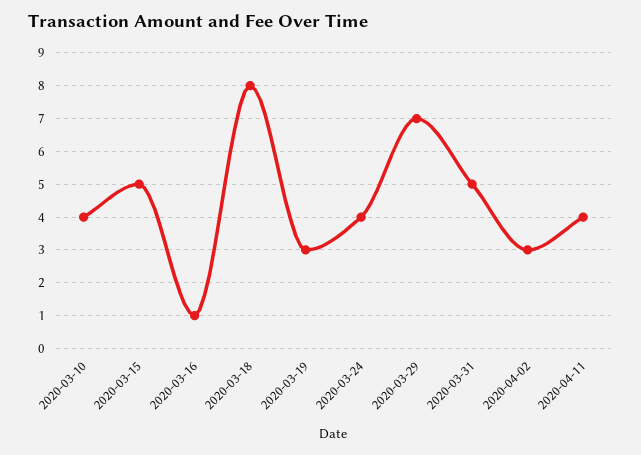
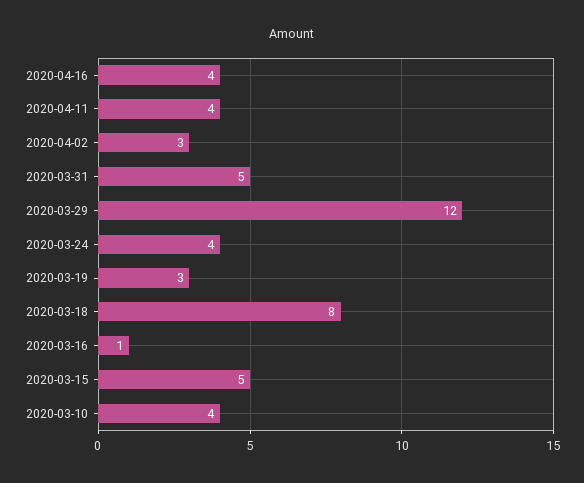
2020-03-29: 7 -> 12
2020-04-16: none -> 4

